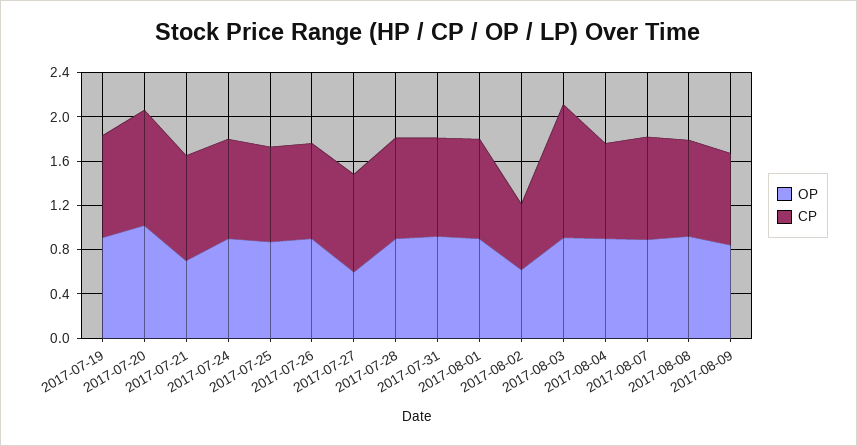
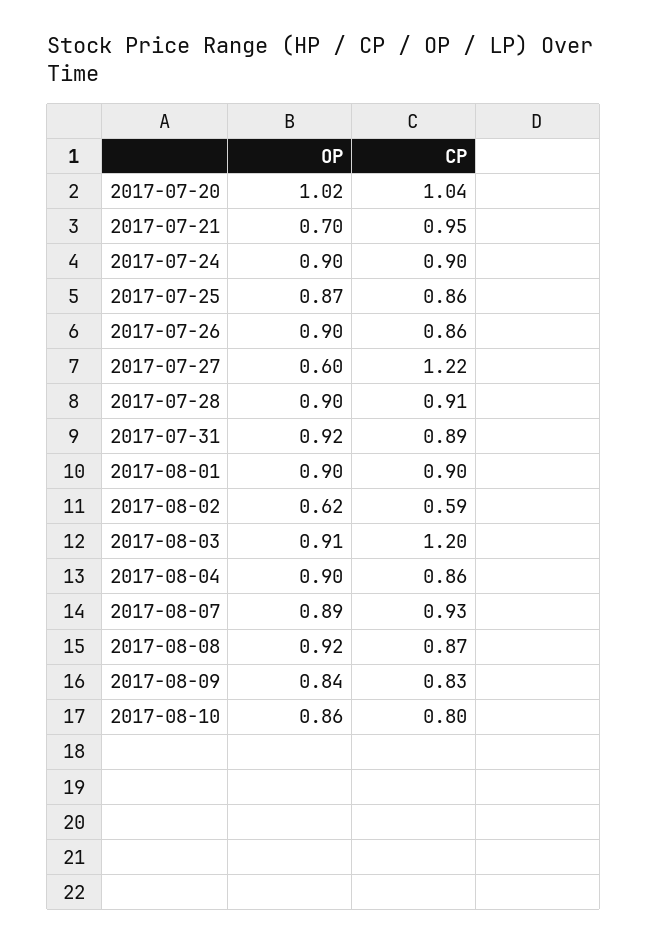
OP, 2017-07-19: 0.9 -> none
CP, 2017-07-19: 0.9 -> none
CP, 2017-07-27: 0.9 -> 1.22
OP, 2017-08-10: none -> 0.86
CP, 2017-08-10: none -> 0.8

